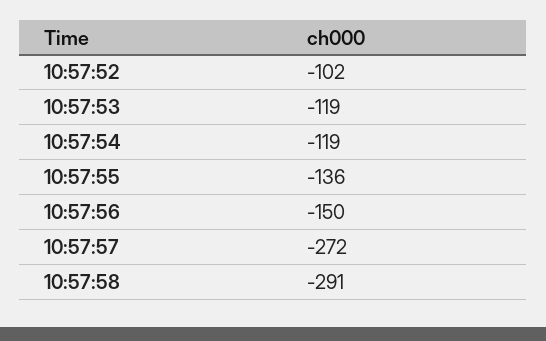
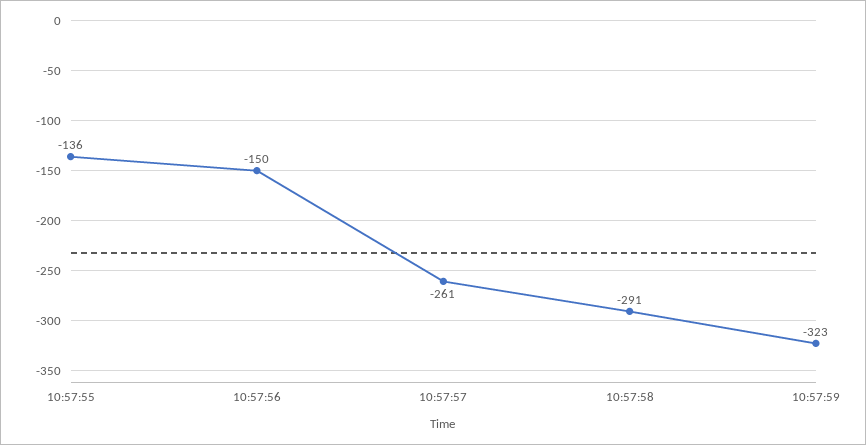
10:57:52: -102 -> none
10:57:53: -119 -> none
10:57:54: -119 -> none
10:57:57: -272 -> -261
10:57:59: none -> -323

